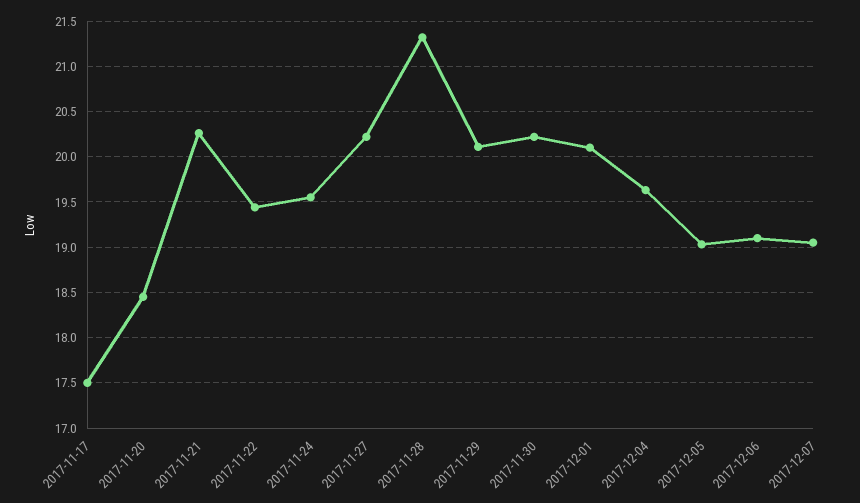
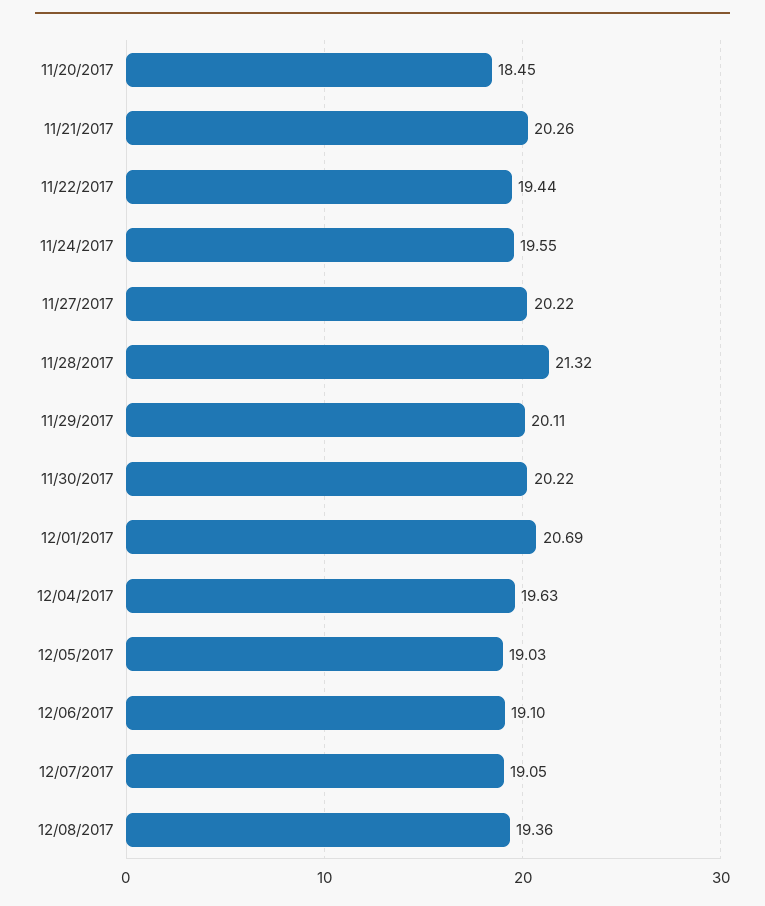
2017-11-17: 17.5 -> none
2017-12-01: 20.1 -> 20.69
12/08/2017: none -> 19.36

